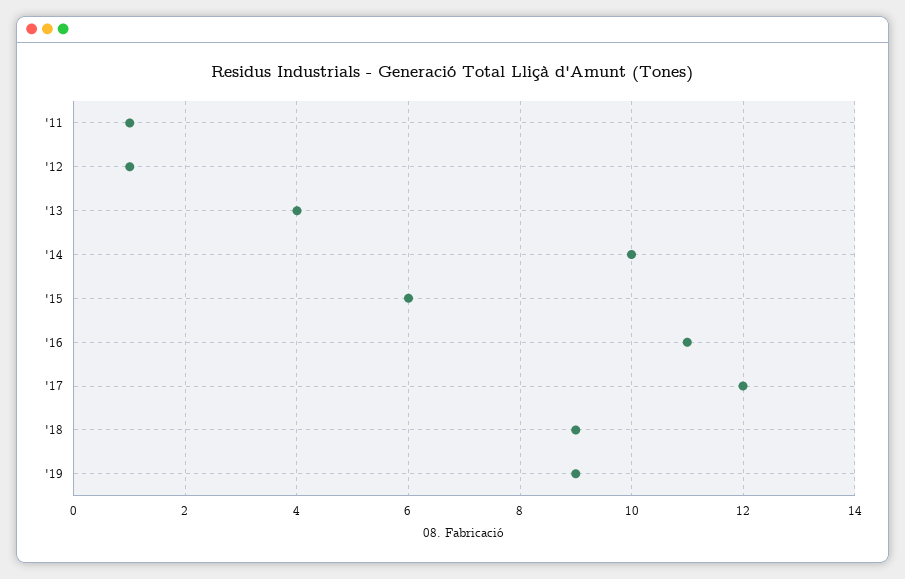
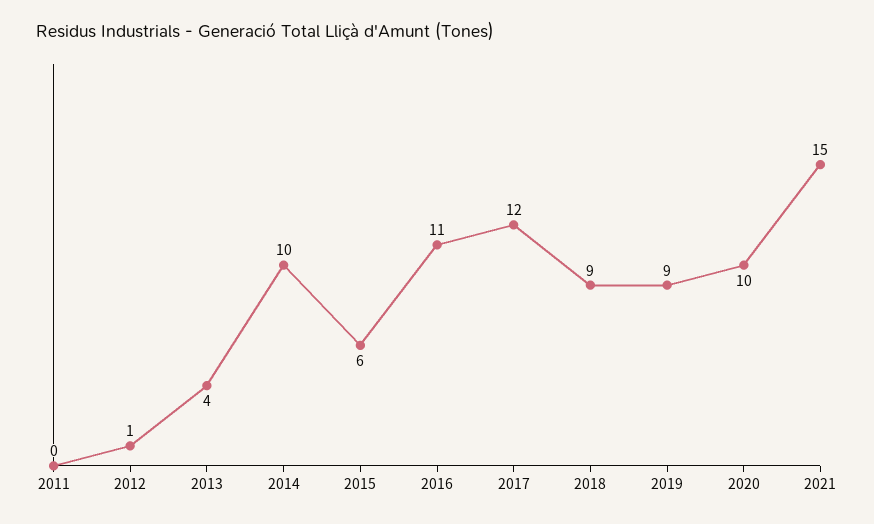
'11: 1 -> 0
2020: none -> 10
2021: none -> 15

